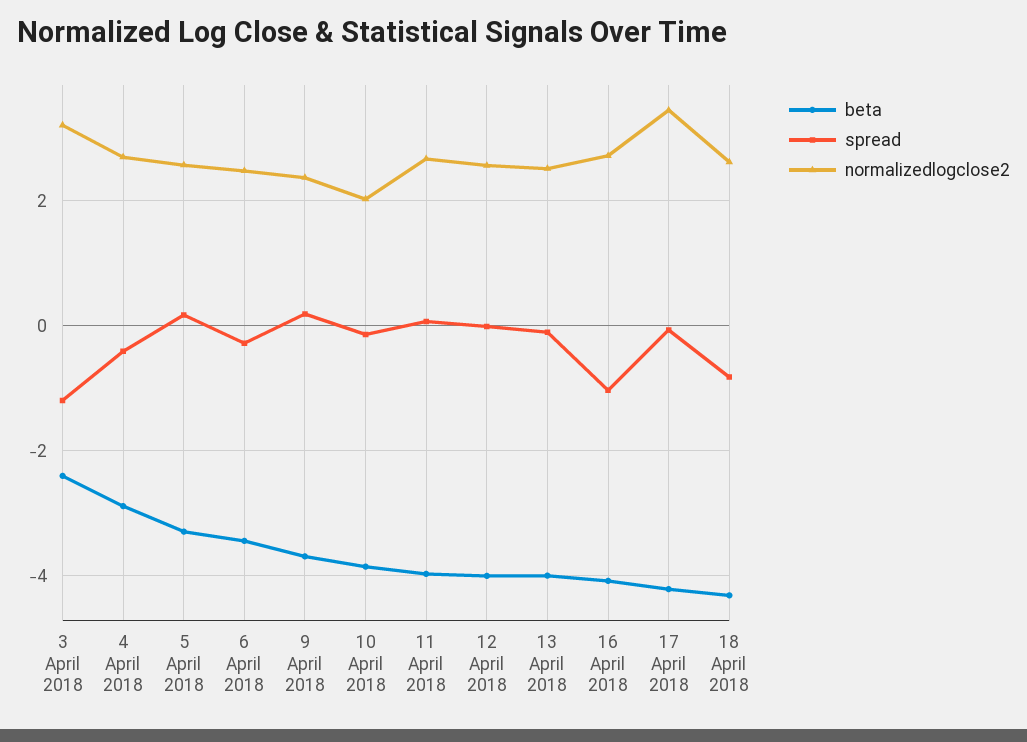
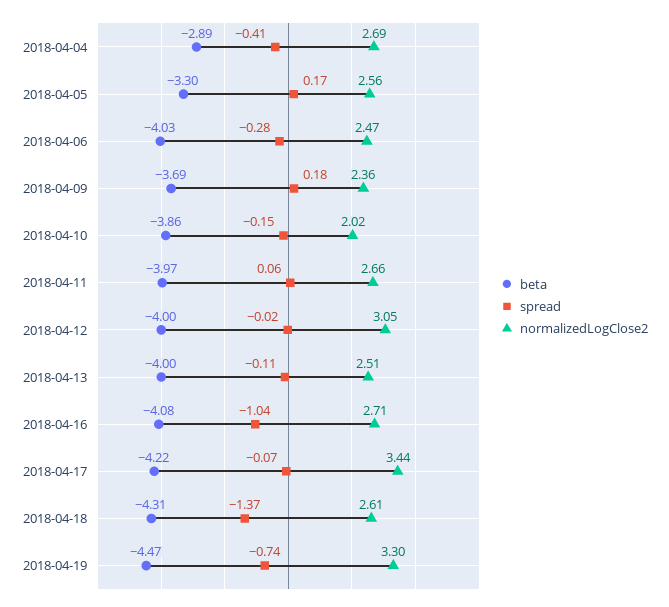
beta, 3 April 2018: -2.4 -> none
spread, 3 April 2018: -1.2 -> none
normalizedlogclose2, 3 April 2018: 3.2 -> none
beta, 6 April 2018: -3.4 -> -4.03
normalizedlogclose2, 12 April 2018: 2.6 -> 3.05
spread, 18 April 2018: -0.8 -> -1.37
beta, 2018-04-19: none -> -4.47
spread, 2018-04-19: none -> -0.74
normalizedlogclose2, 2018-04-19: none -> 3.3

